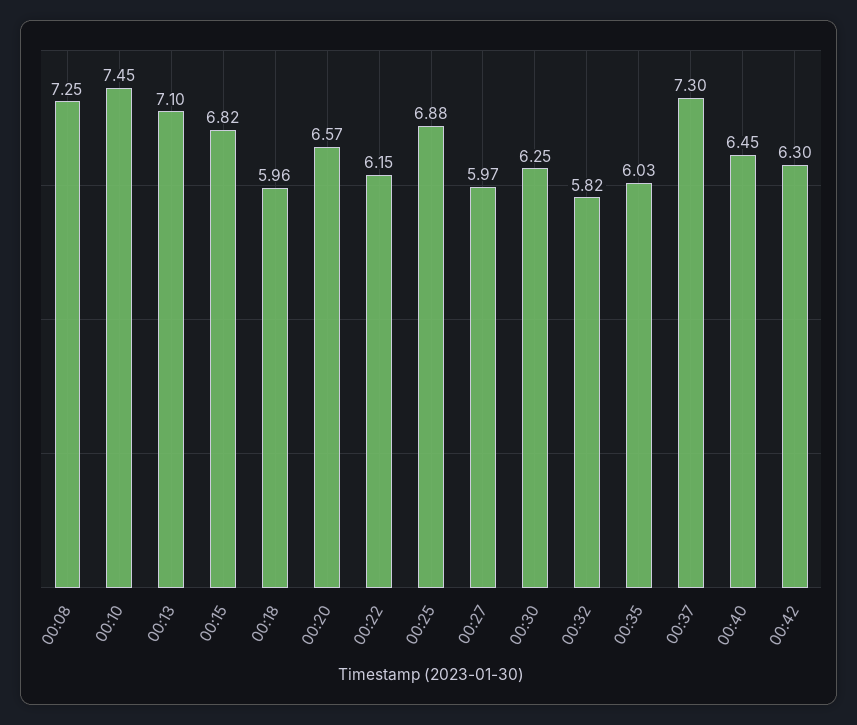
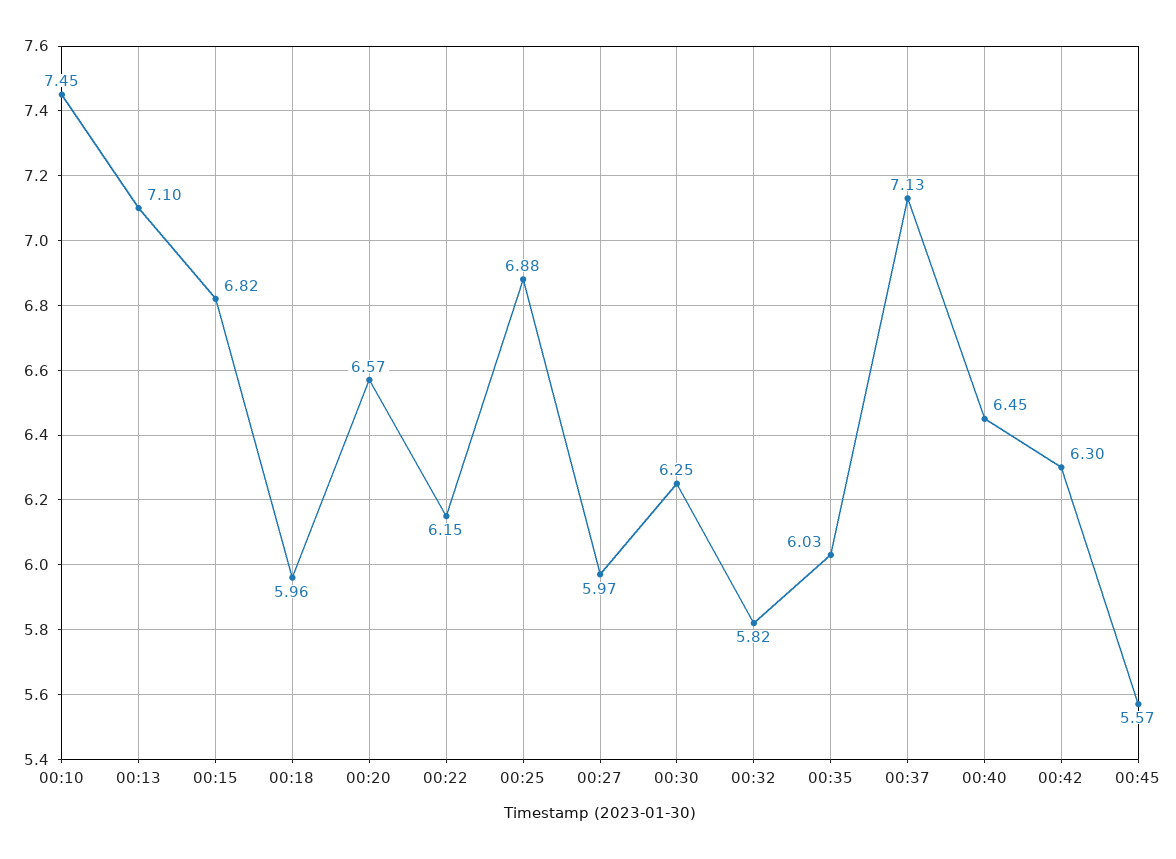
00:08: 7.25 -> none
00:37: 7.3 -> 7.13
00:45: none -> 5.57

